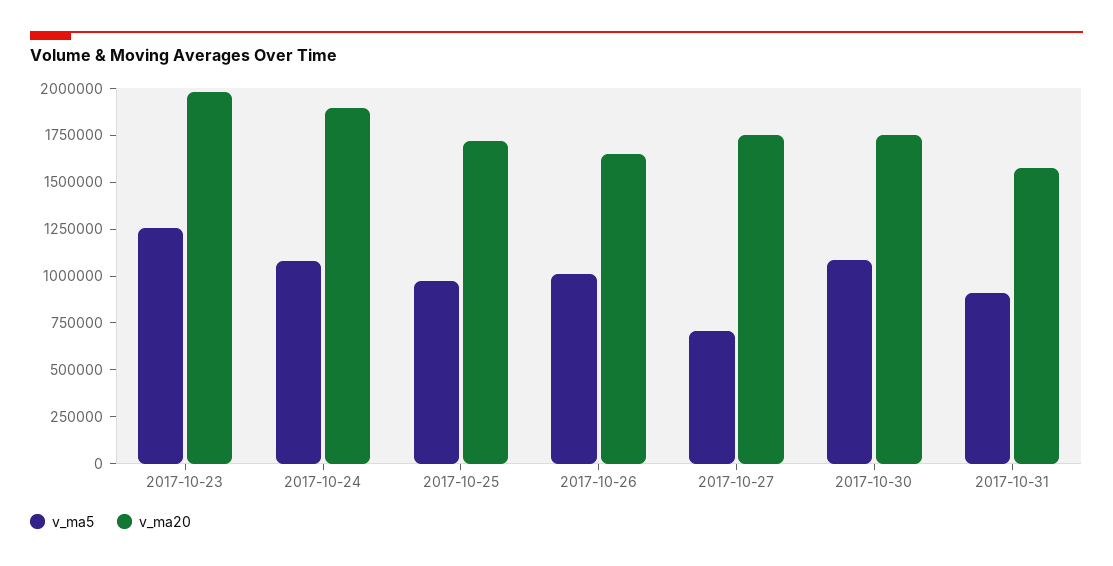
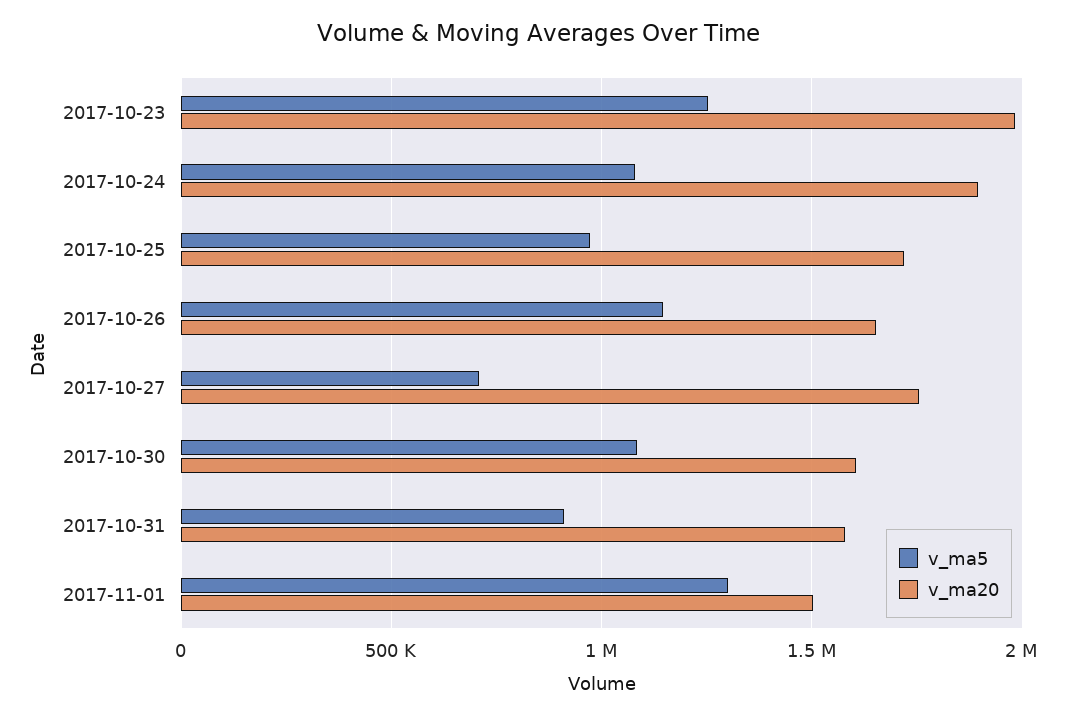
v_ma5, 2017-10-26: 1000000 -> 1150000
v_ma20, 2017-10-30: 1750000 -> 1600000
v_ma5, 2017-11-01: none -> 1300000
v_ma20, 2017-11-01: none -> 1500000

